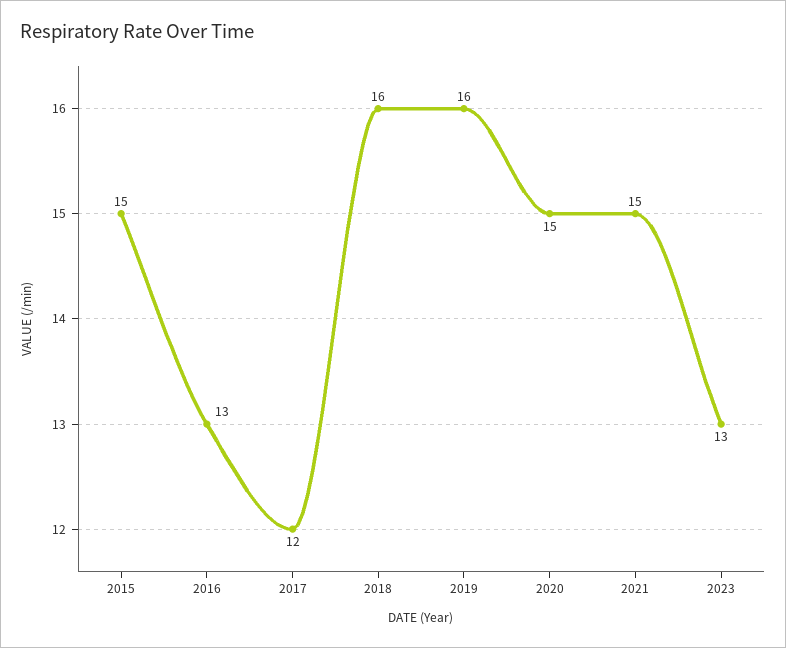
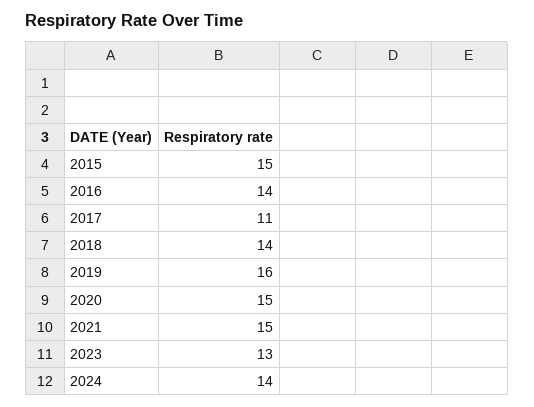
2016: 13 -> 14
2017: 12 -> 11
2018: 16 -> 14
2024: none -> 14

